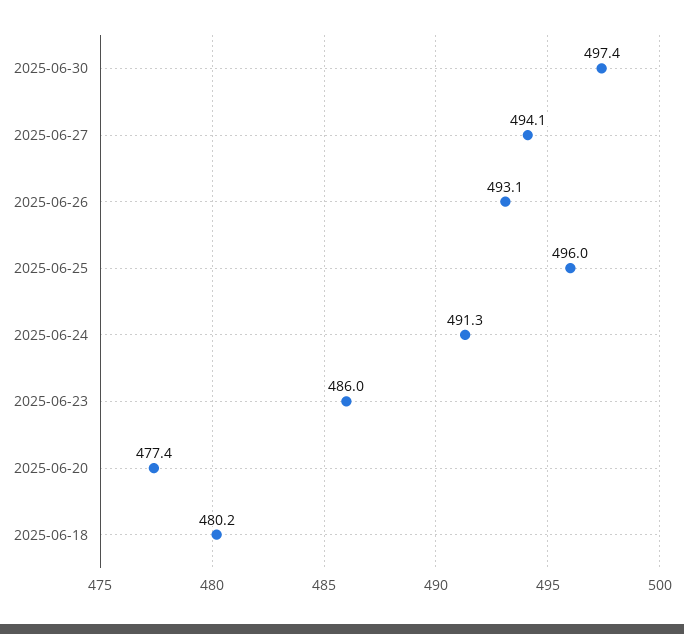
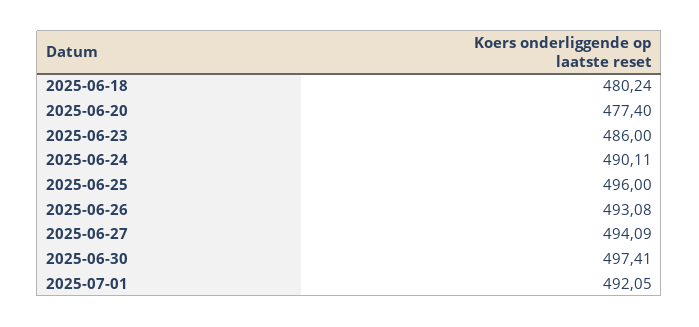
2025-06-24: 491.3 -> 490.11
2025-07-01: none -> 492.05

